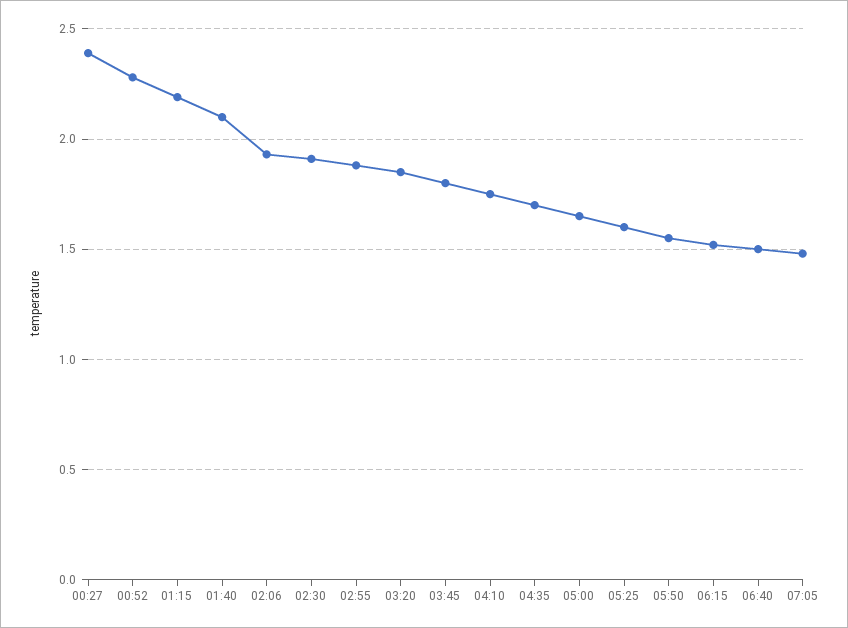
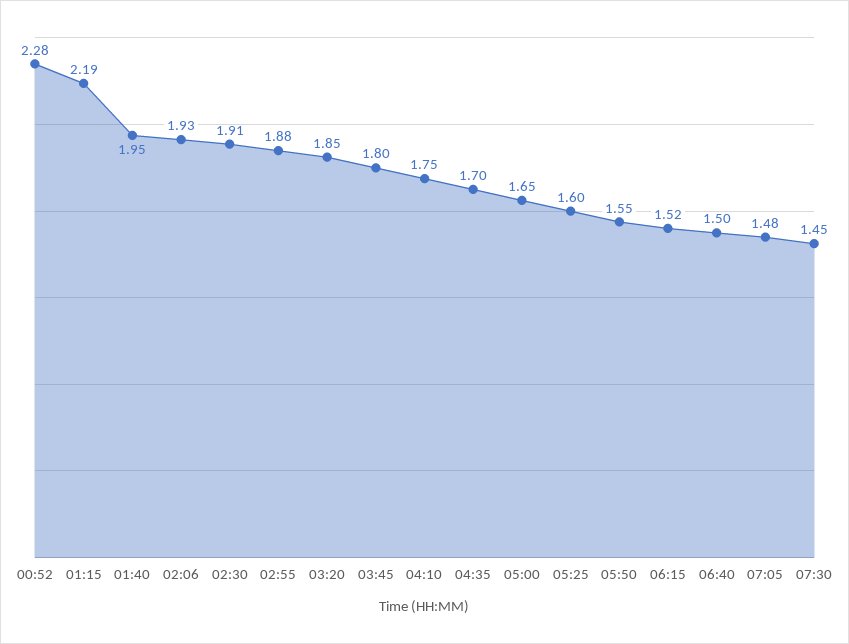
00:27: 2.4 -> none
01:40: 2.1 -> 1.95
07:30: none -> 1.45

